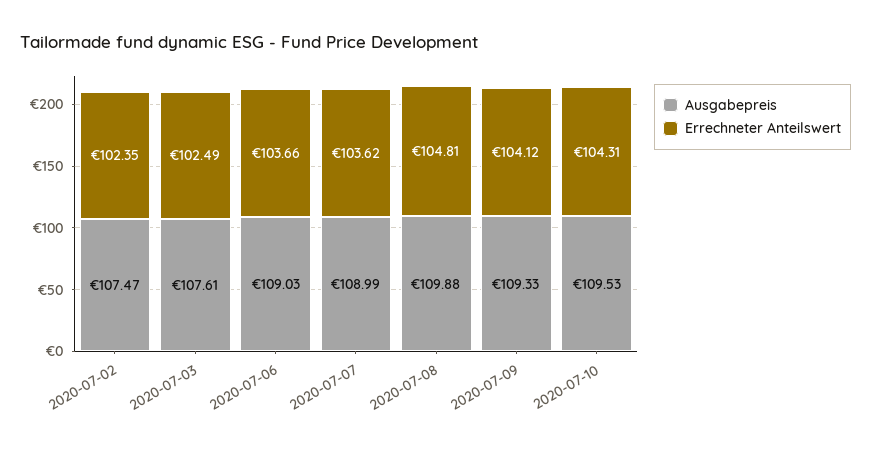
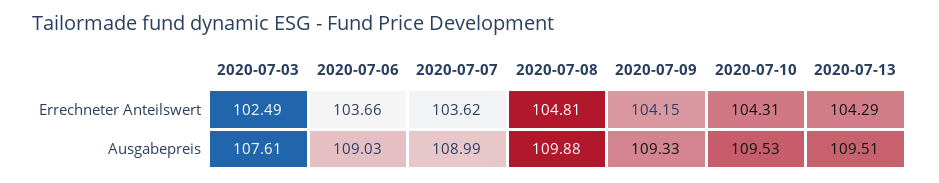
Ausgabepreis, 2020-07-02: 107.47 -> none
Errechneter Anteilswert, 2020-07-02: 102.35 -> none
Errechneter Anteilswert, 2020-07-09: 104.12 -> 104.15
Errechneter Anteilswert, 2020-07-13: none -> 104.29
Ausgabepreis, 2020-07-13: none -> 109.51

